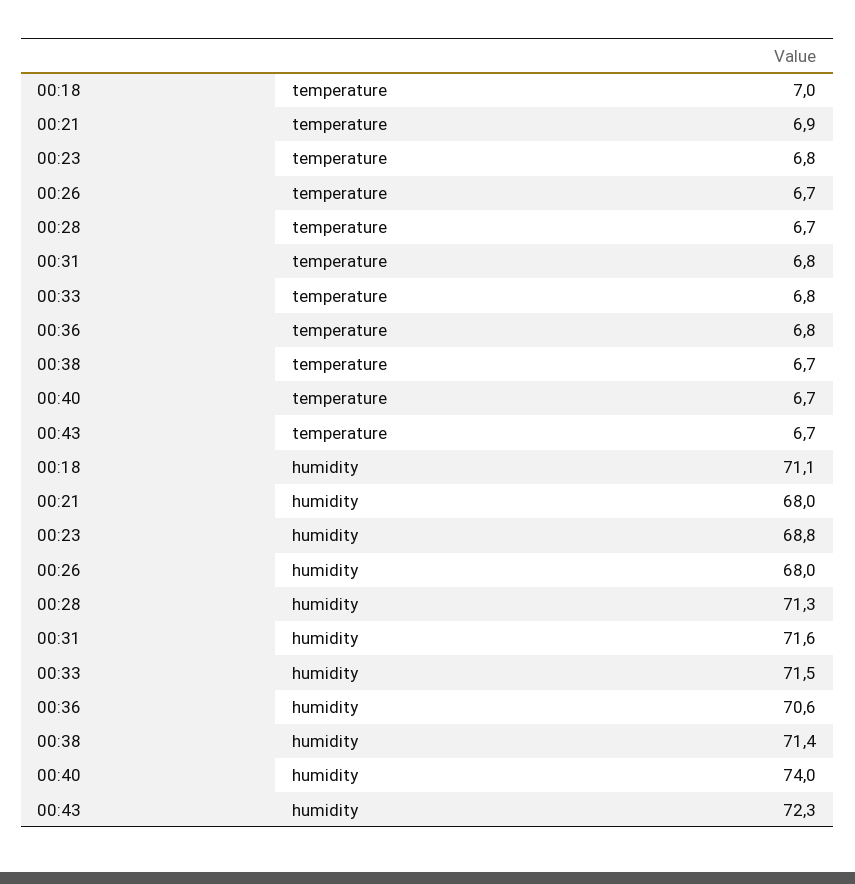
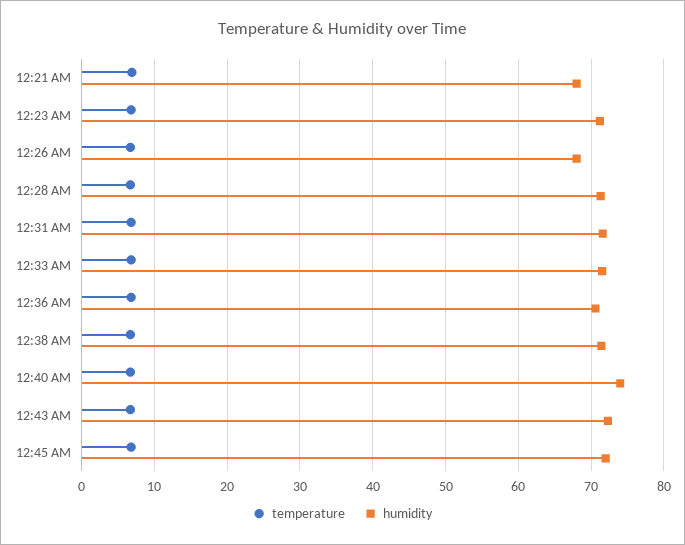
temperature, 00:18: 7 -> none
humidity, 00:18: 71.1 -> none
humidity, 00:23: 68.8 -> 71
temperature, 12:45 AM: none -> 7
humidity, 12:45 AM: none -> 72

